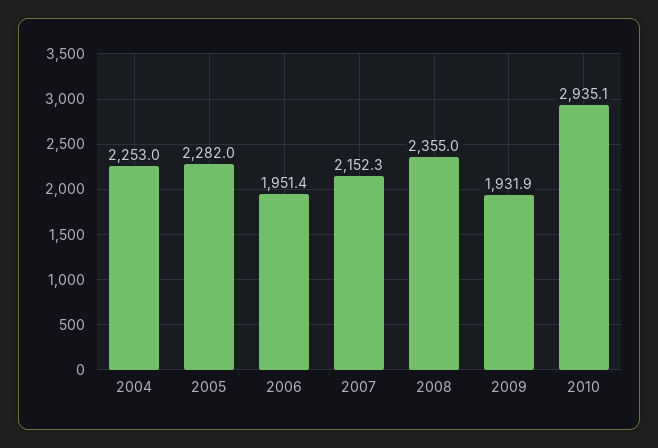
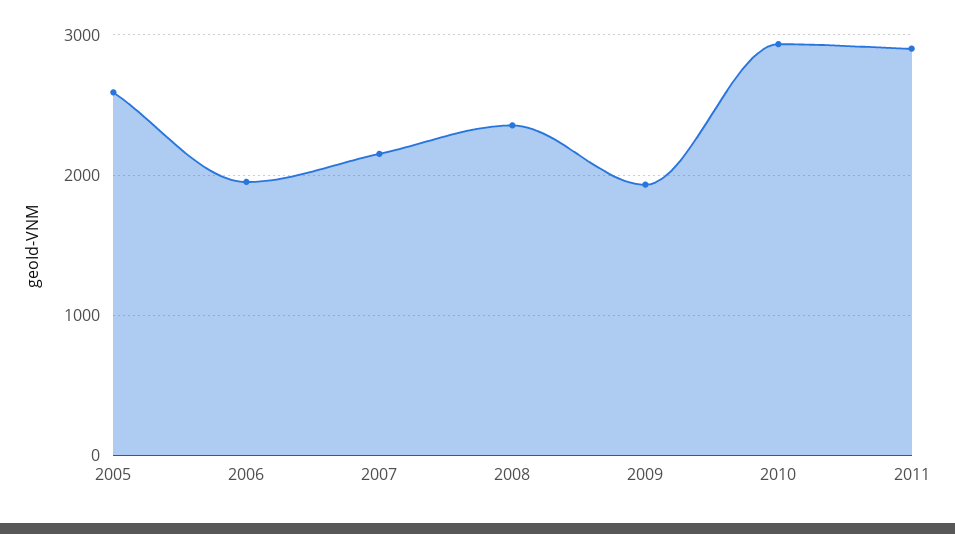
2004: 2253 -> none
2005: 2282 -> 2600
2011: none -> 2900

